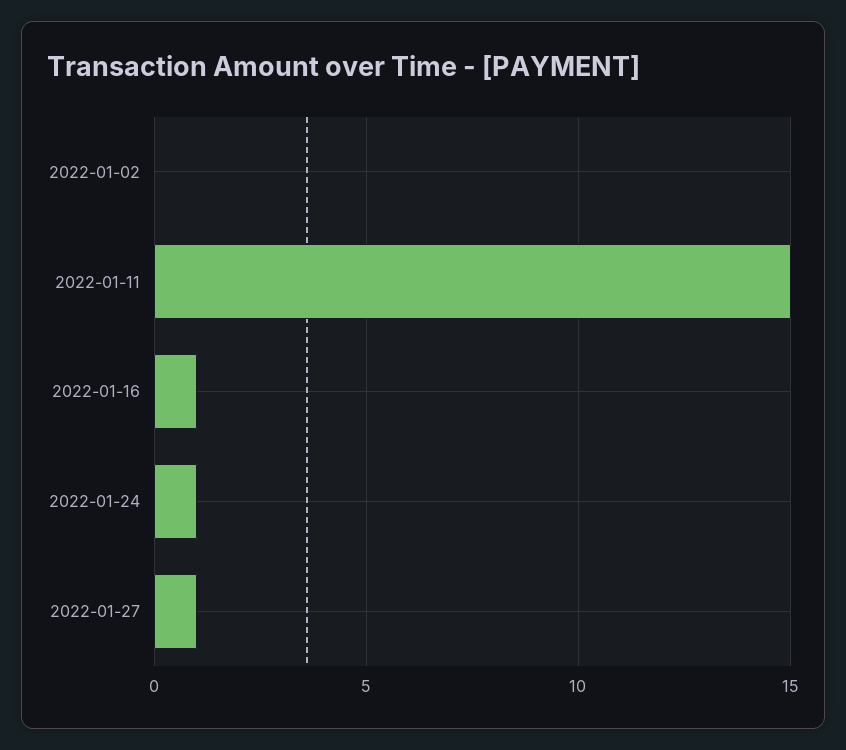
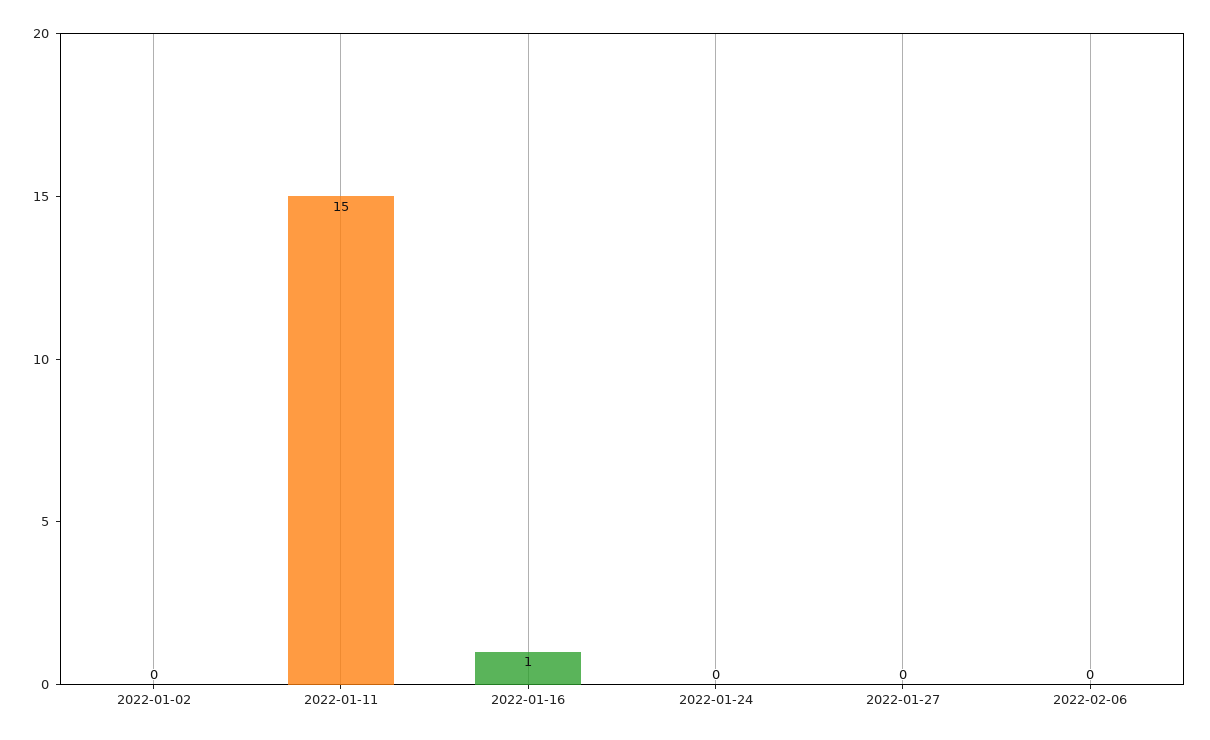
2022-01-24: 1 -> 0
2022-01-27: 1 -> 0
2022-02-06: none -> 0

